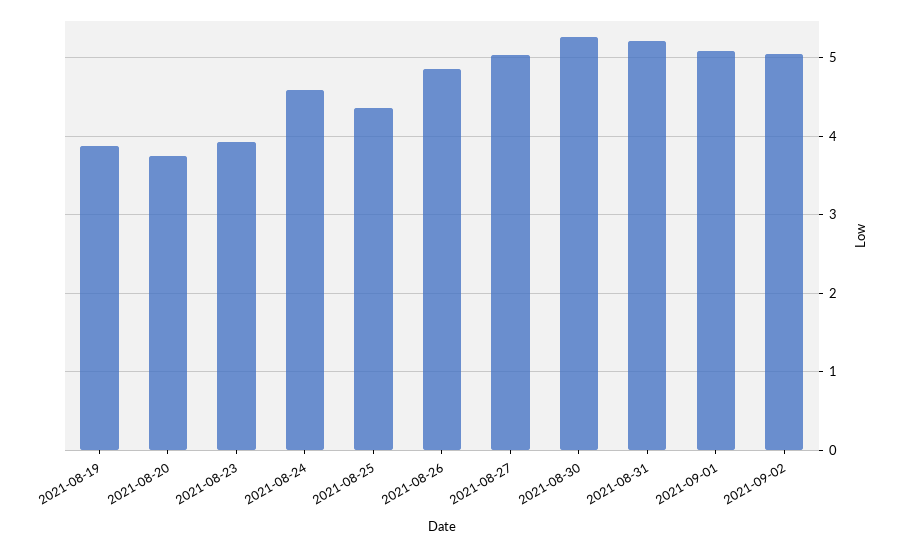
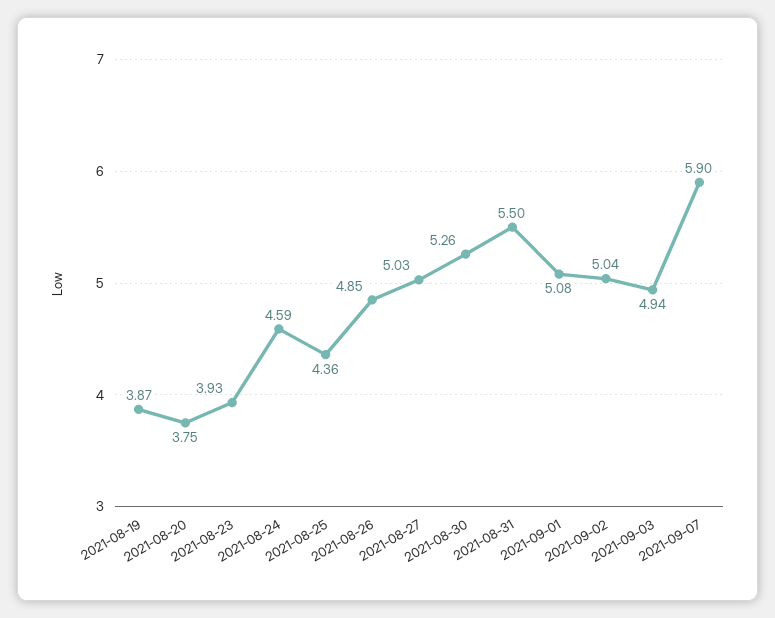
2021-08-31: 5.2 -> 5.5
2021-09-03: none -> 4.94
2021-09-07: none -> 5.9

